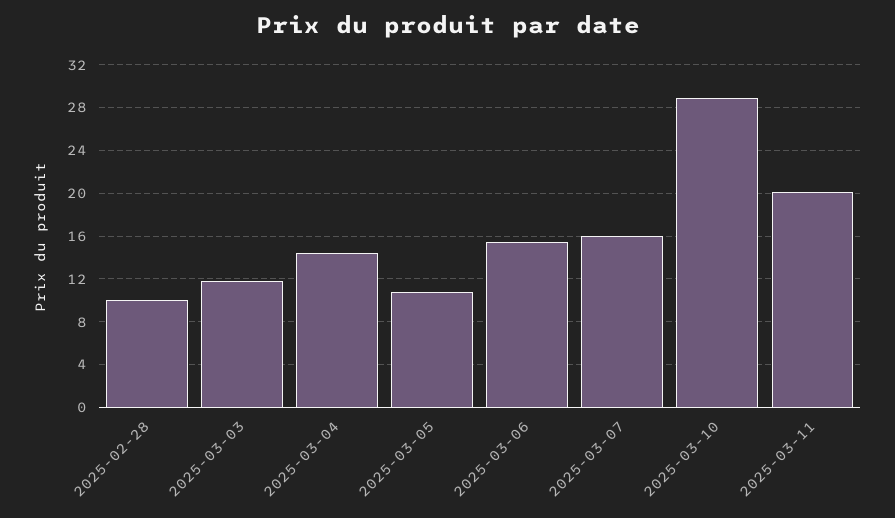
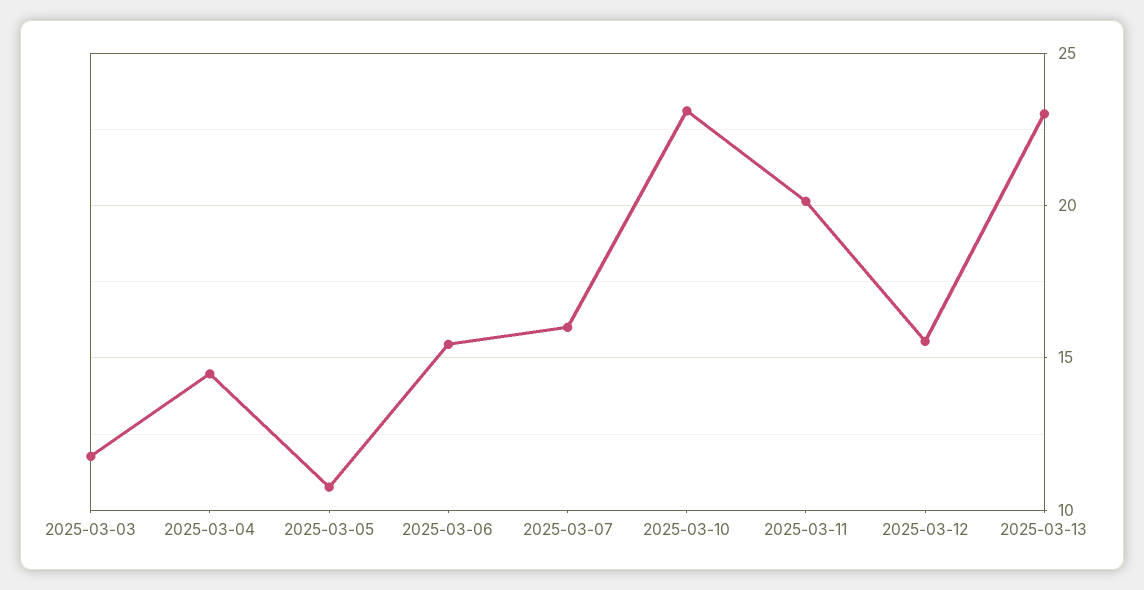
2025-02-28: 10 -> none
2025-03-10: 29 -> 23
2025-03-12: none -> 15.5
2025-03-13: none -> 23

